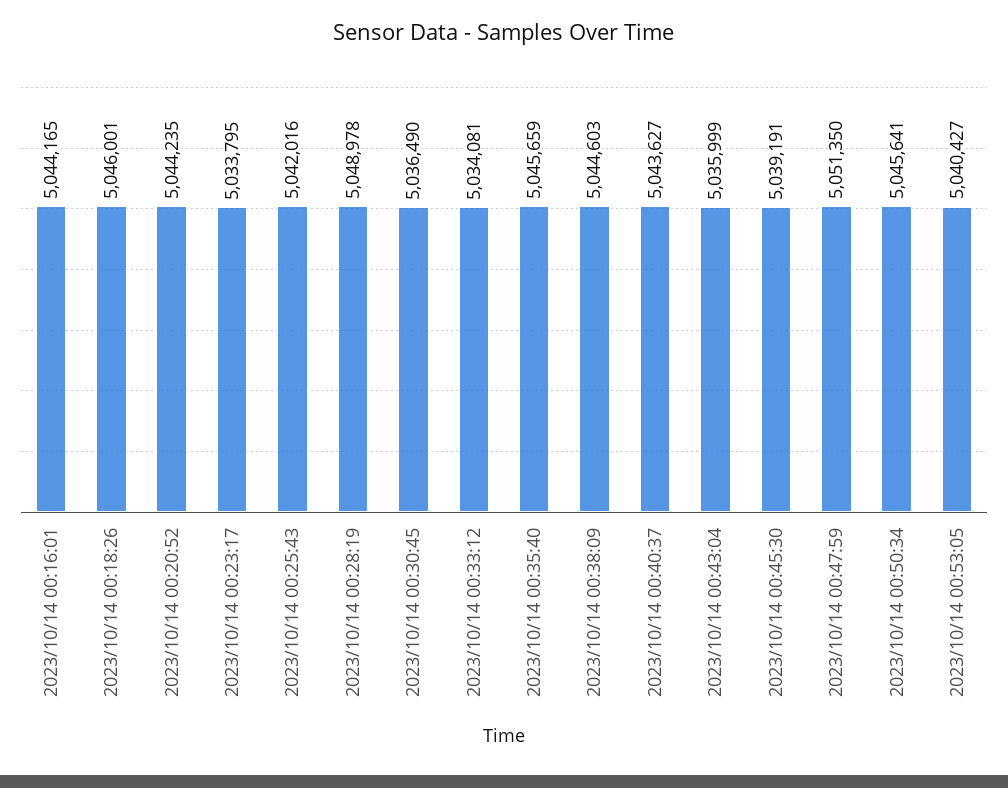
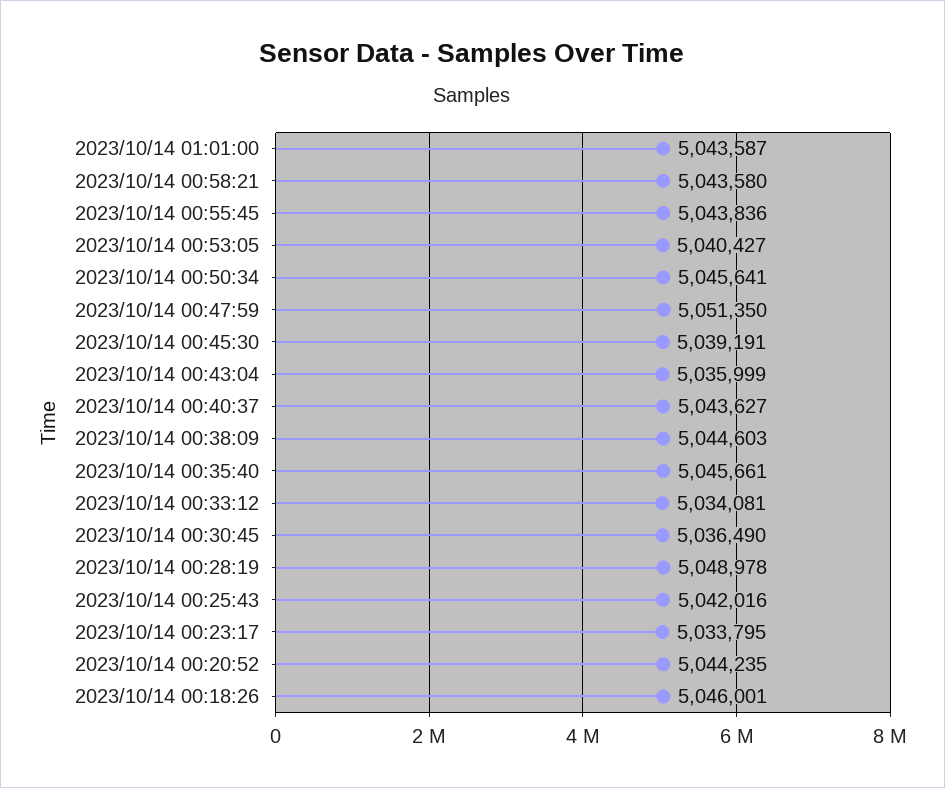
2023/10/14 00:16:01: 5044165 -> none
2023/10/14 00:35:40: 5045659 -> 5045661
2023/10/14 01:01:00: none -> 5043587
2023/10/14 00:58:21: none -> 5043580
2023/10/14 00:55:45: none -> 5043836

